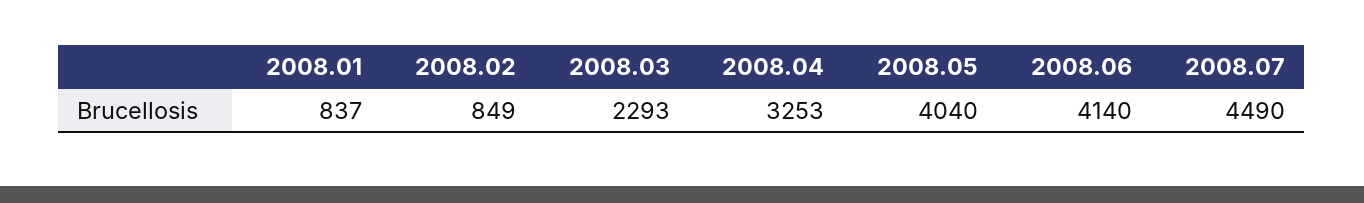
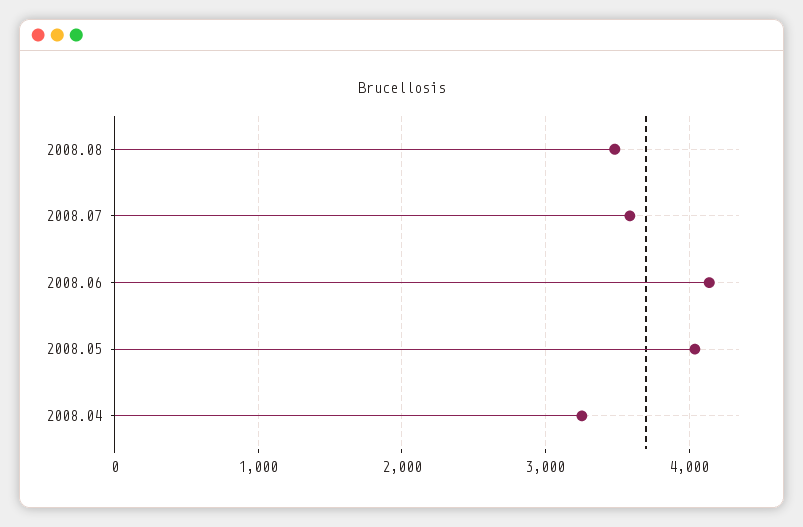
2008.01: 837 -> none
2008.02: 849 -> none
2008.03: 2293 -> none
2008.07: 4490 -> 3600
2008.08: none -> 3500

